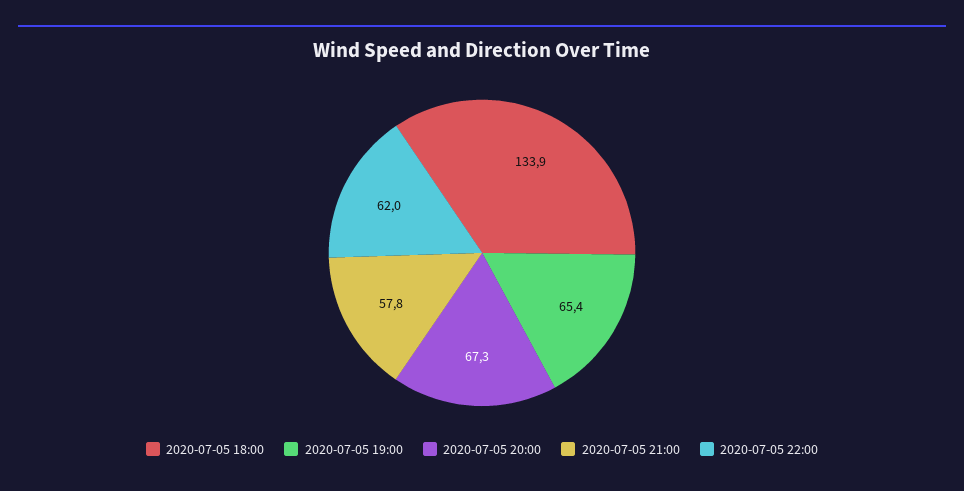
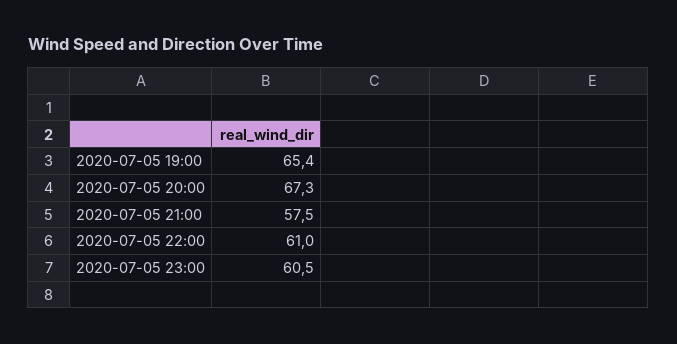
2020-07-05 18:00: 133.9 -> none
2020-07-05 21:00: 57.8 -> 57.5
2020-07-05 22:00: 62 -> 61
2020-07-05 23:00: none -> 60.5

